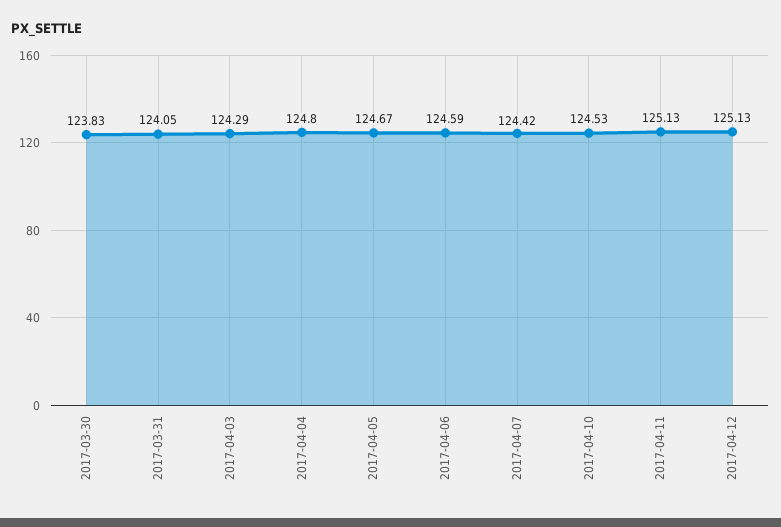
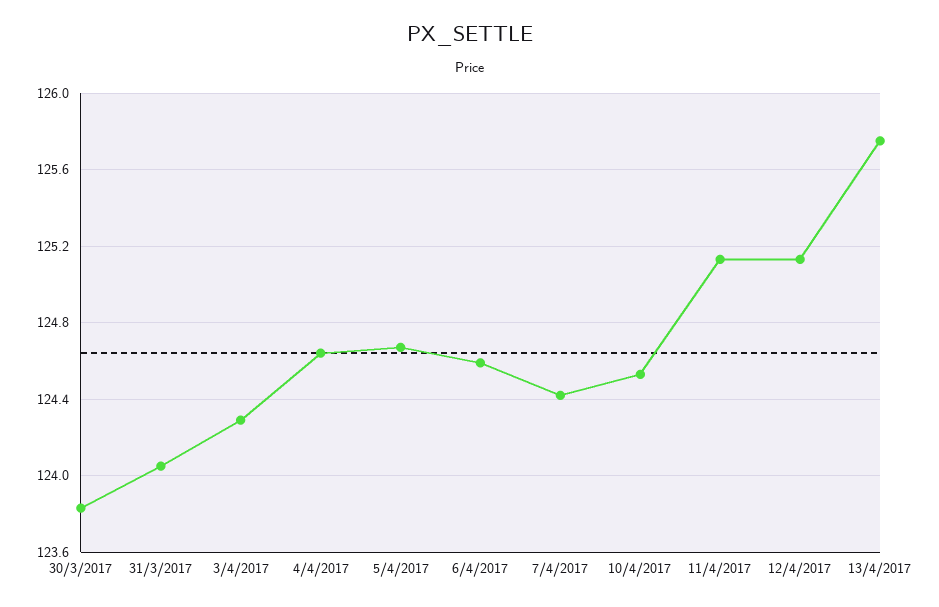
2017-04-04: 124.8 -> 124.65
13/4/2017: none -> 125.75

